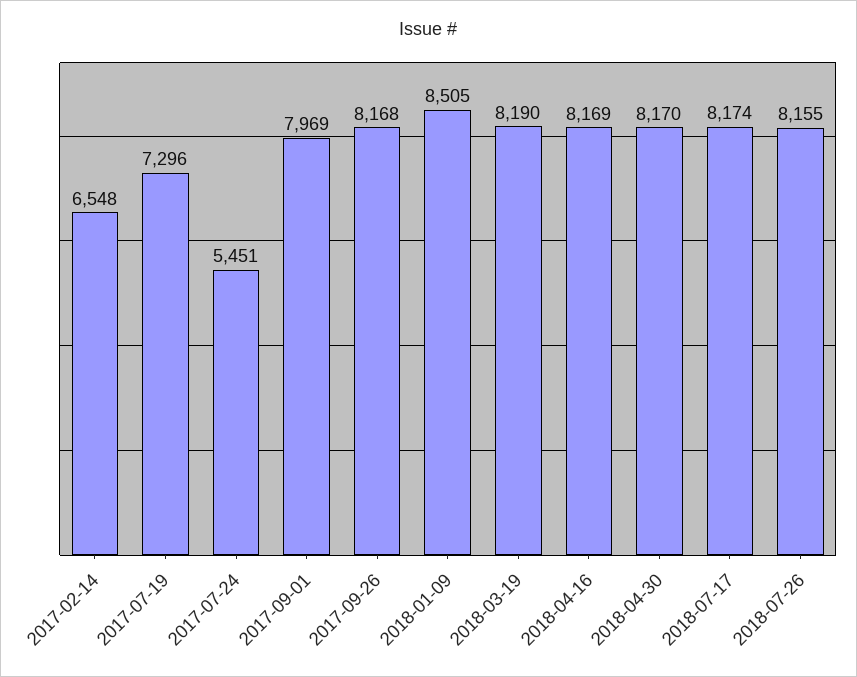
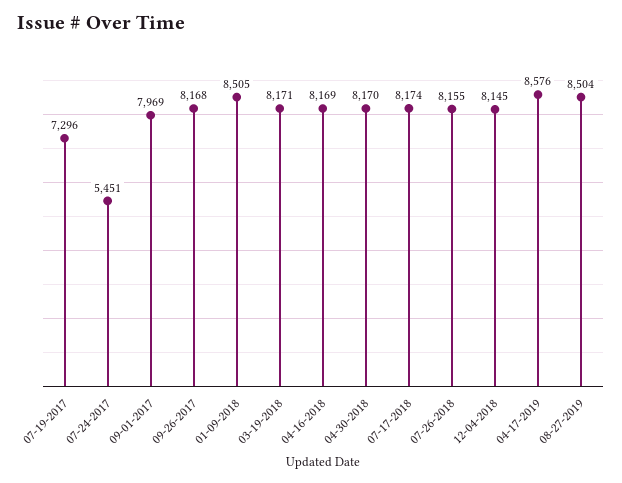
2017-02-14: 6548 -> none
2018-03-19: 8190 -> 8171
12-04-2018: none -> 8145
04-17-2019: none -> 8576
08-27-2019: none -> 8504

